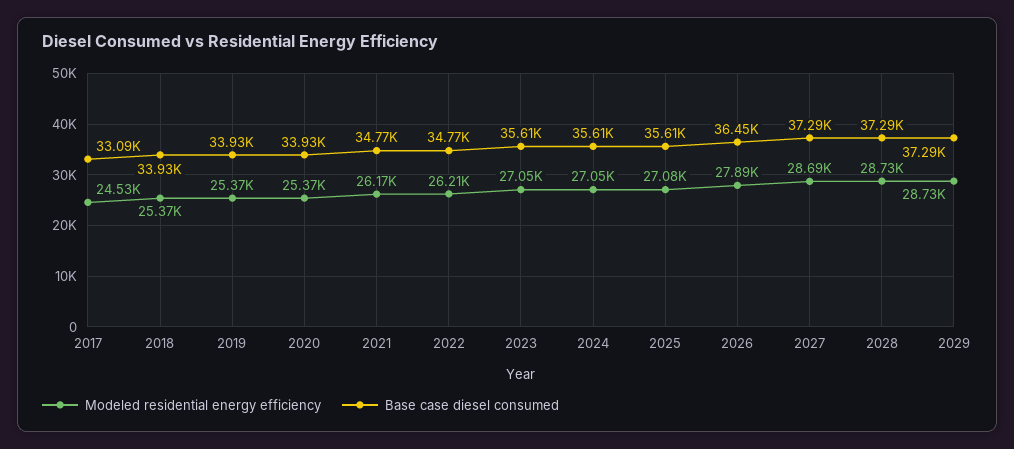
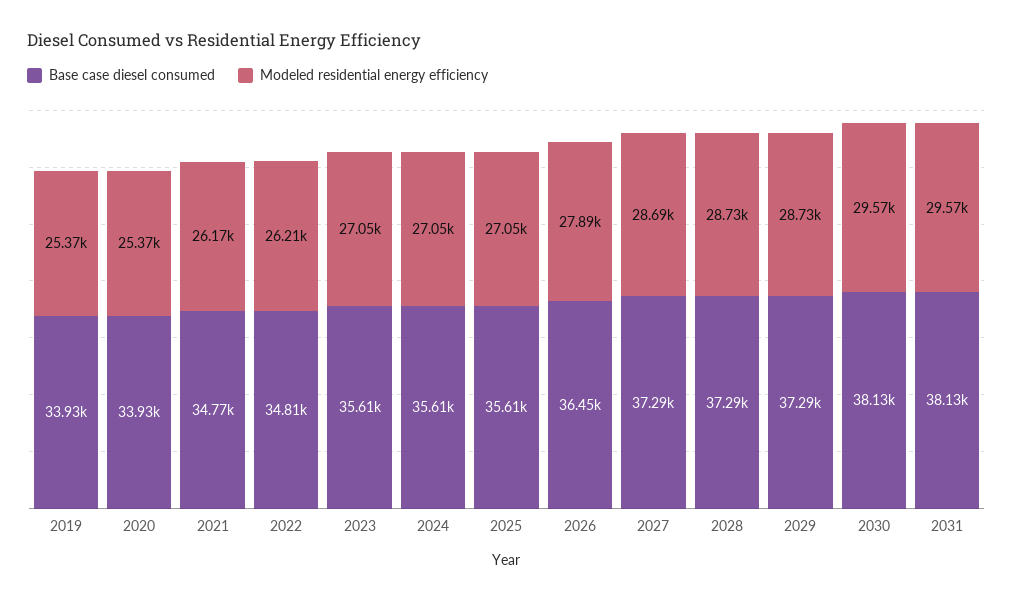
Modeled residential energy efficiency, 2017: 24530 -> none
Base case diesel consumed, 2017: 33090 -> none
Modeled residential energy efficiency, 2018: 25370 -> none
Base case diesel consumed, 2018: 33930 -> none
Base case diesel consumed, 2022: 34770 -> 34810
Modeled residential energy efficiency, 2025: 27080 -> 27050
Base case diesel consumed, 2030: none -> 38130
Modeled residential energy efficiency, 2030: none -> 29570
Base case diesel consumed, 2031: none -> 38130
Modeled residential energy efficiency, 2031: none -> 29570

